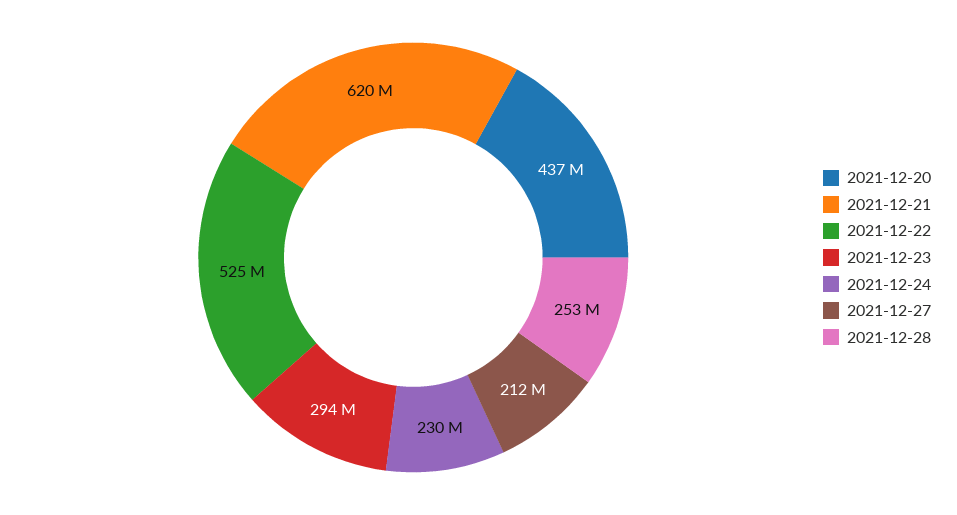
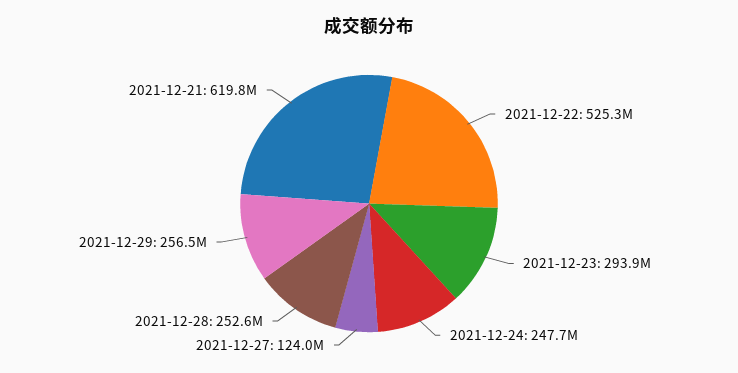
2021-12-20: 437000000 -> none
2021-12-24: 230000000 -> 247700000
2021-12-27: 212000000 -> 124000000
2021-12-29: none -> 256500000

